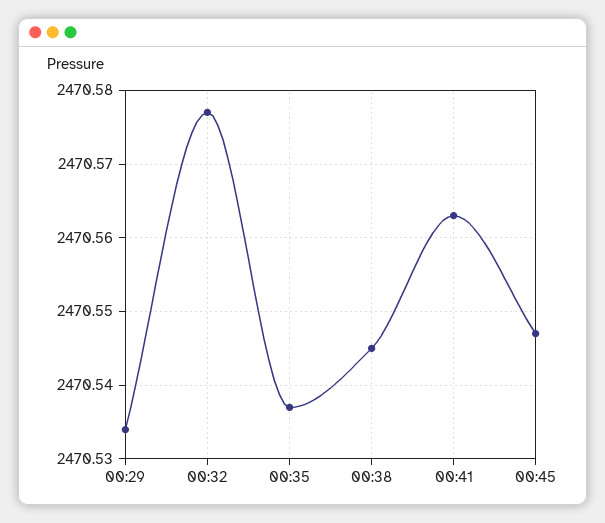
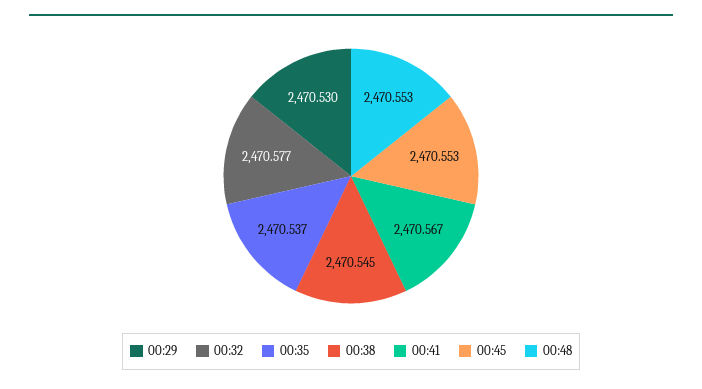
00:29: 2470.534 -> 2470.53
00:41: 2470.563 -> 2470.567
00:45: 2470.547 -> 2470.553
00:48: none -> 2470.553

